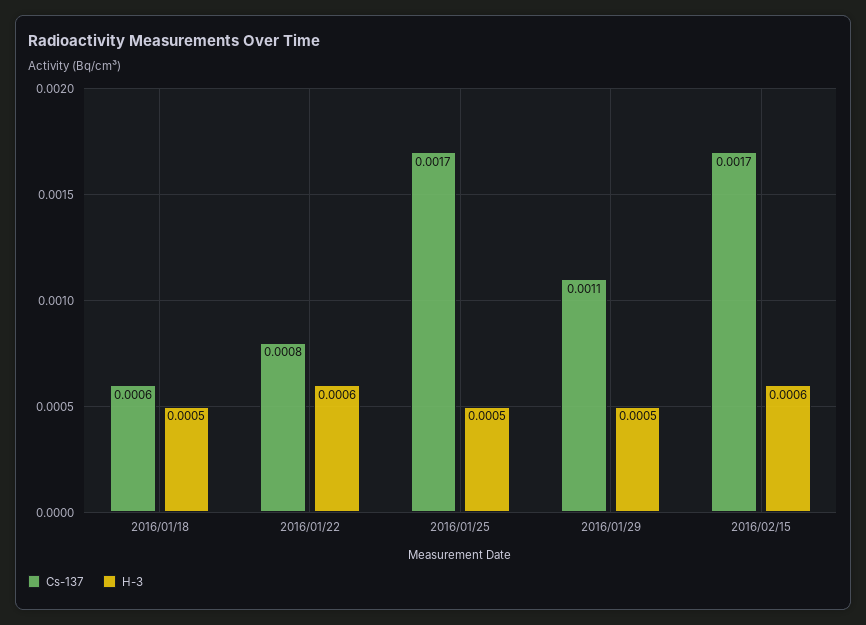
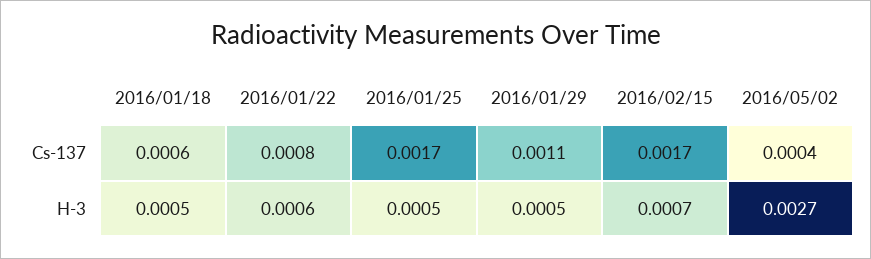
H-3, 2016/02/15: 0.0006 -> 0.0007
Cs-137, 2016/05/02: none -> 0.0004
H-3, 2016/05/02: none -> 0.0027

